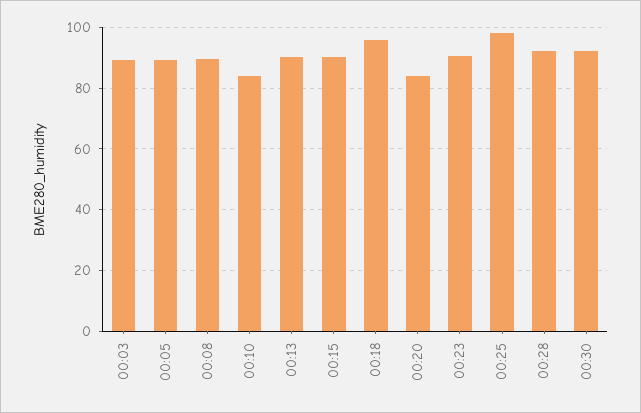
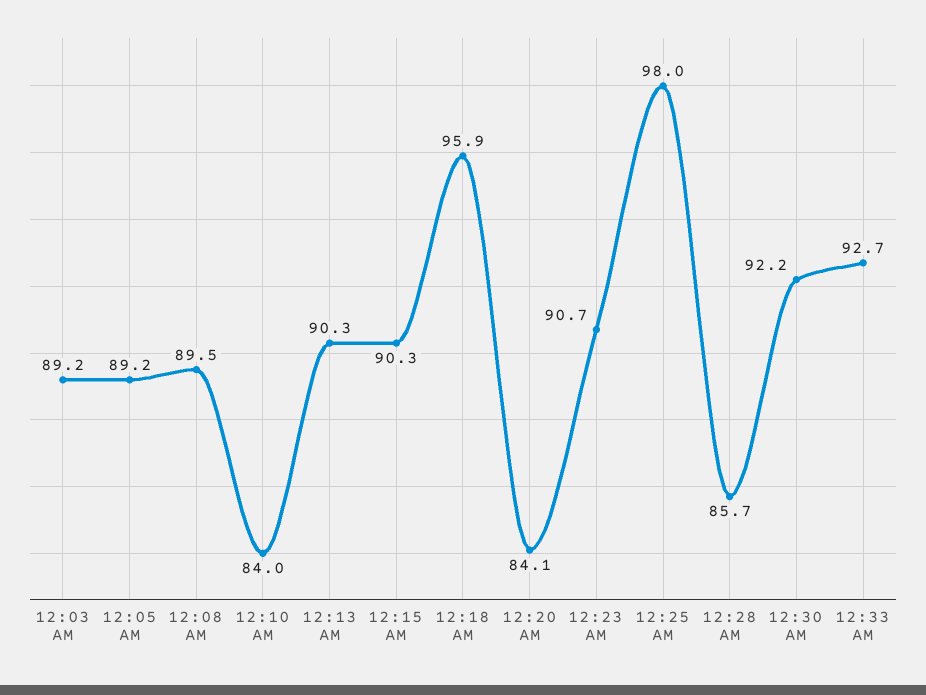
00:28: 92 -> 85.7
12:33 AM: none -> 92.7

